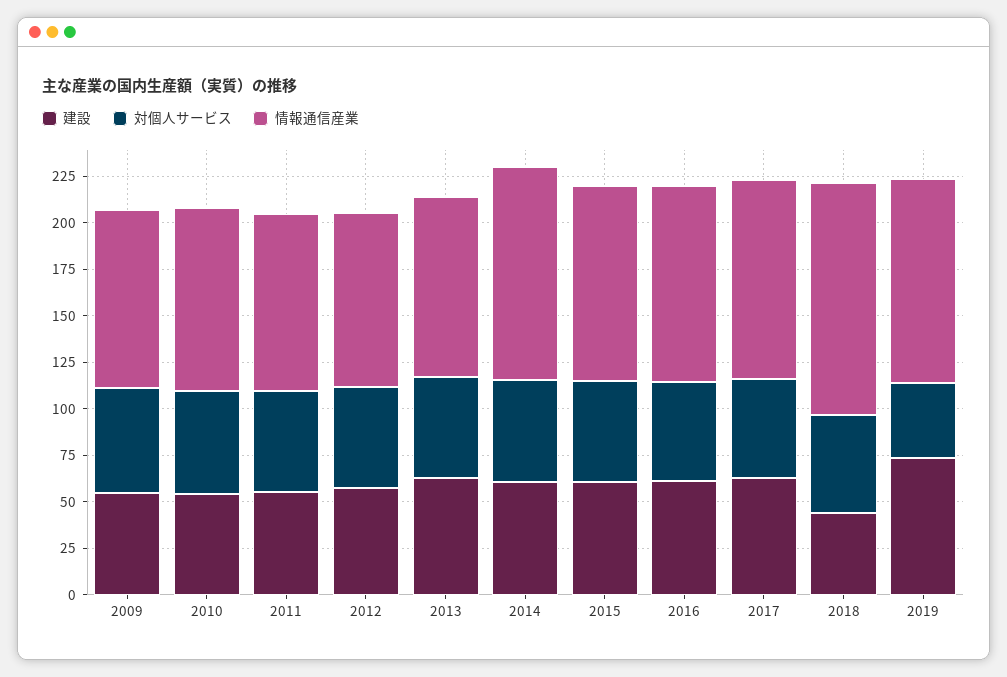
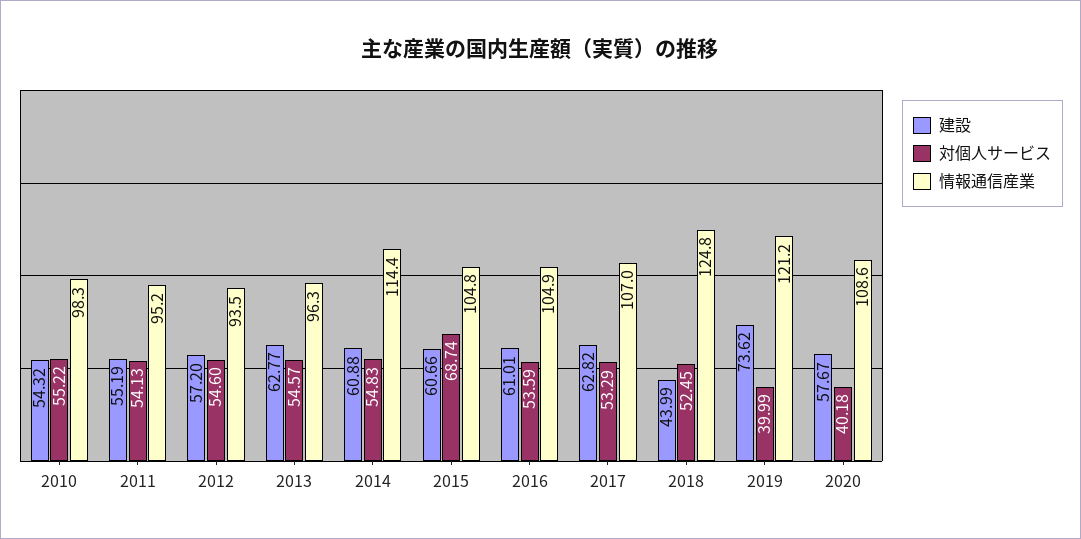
建設, 2009: 55 -> none
対個人サービス, 2009: 55 -> none
情報通信産業, 2009: 95 -> none
対個人サービス, 2015: 55 -> 68.74
情報通信産業, 2019: 110 -> 121.2
建設, 2020: none -> 57.67
対個人サービス, 2020: none -> 40.18
情報通信産業, 2020: none -> 108.6

